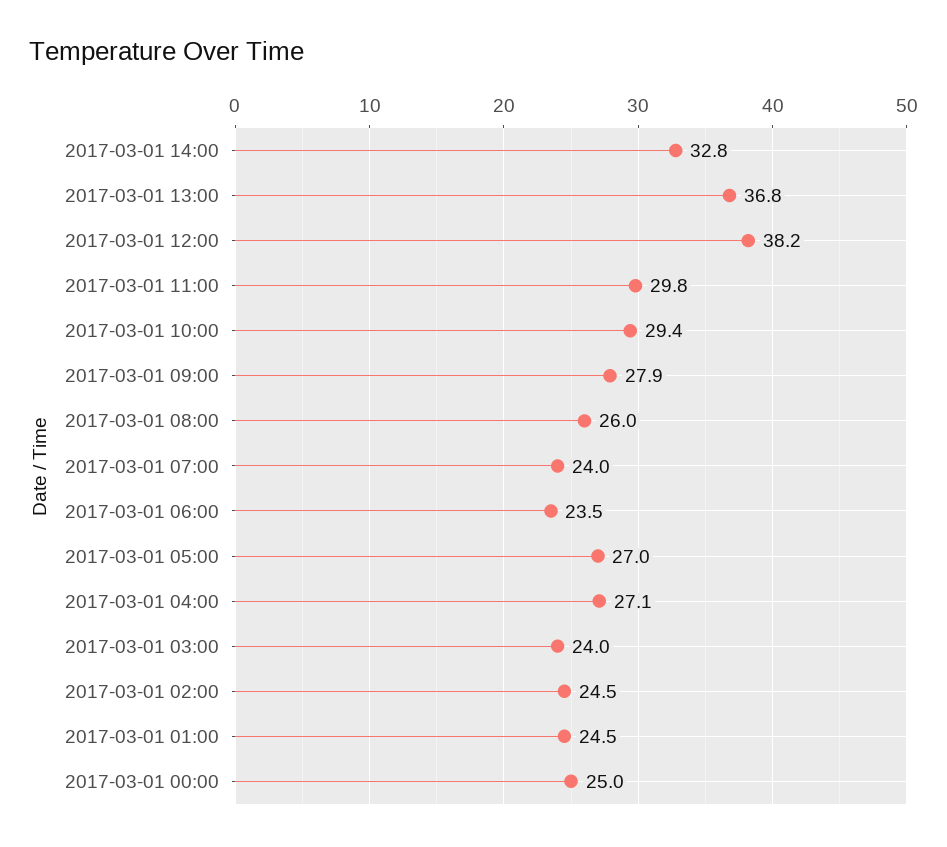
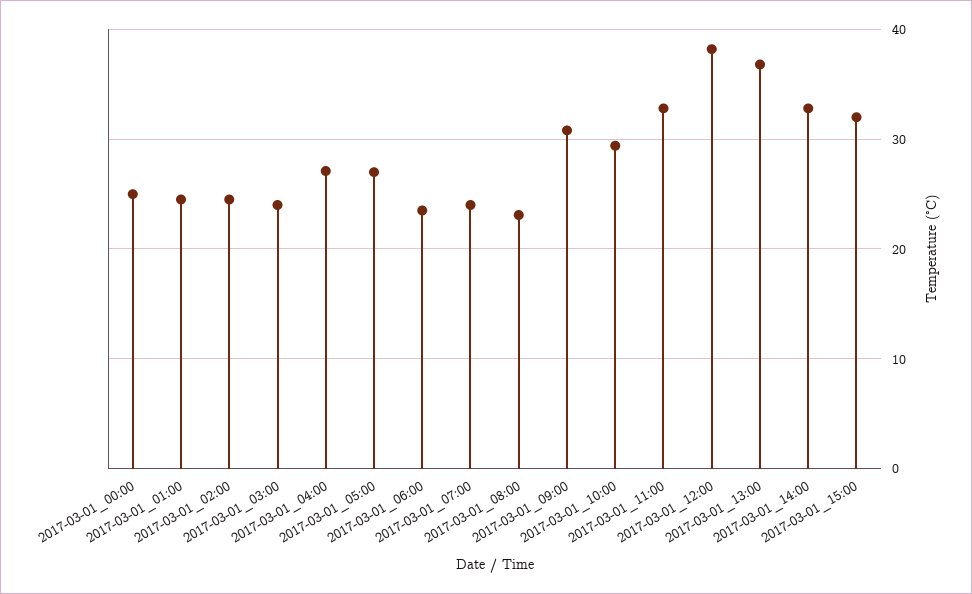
2017-03-01 11:00: 29.8 -> 33
2017-03-01 09:00: 27.9 -> 31
2017-03-01 08:00: 26 -> 23
2017-03-01_15:00: none -> 32

